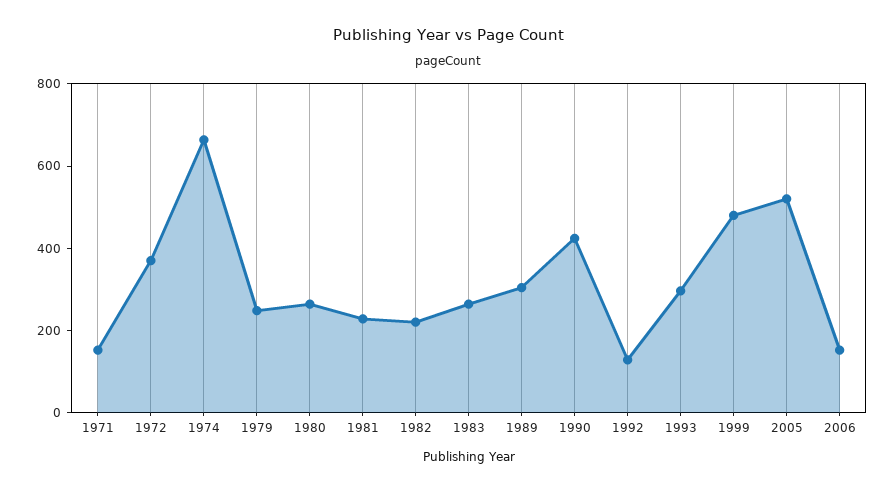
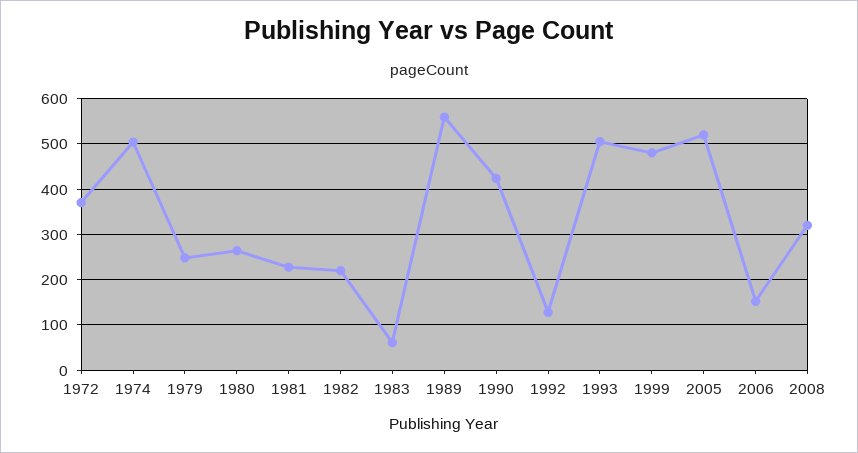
1971: 150 -> none
1974: 650 -> 500
1983: 250 -> 60
1989: 300 -> 560
1993: 300 -> 500
2008: none -> 320

